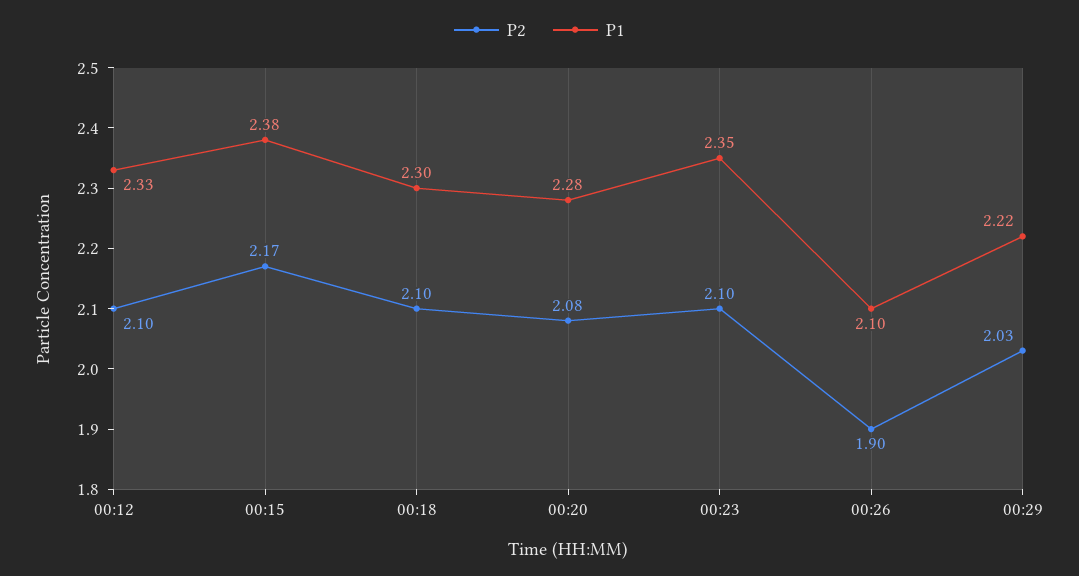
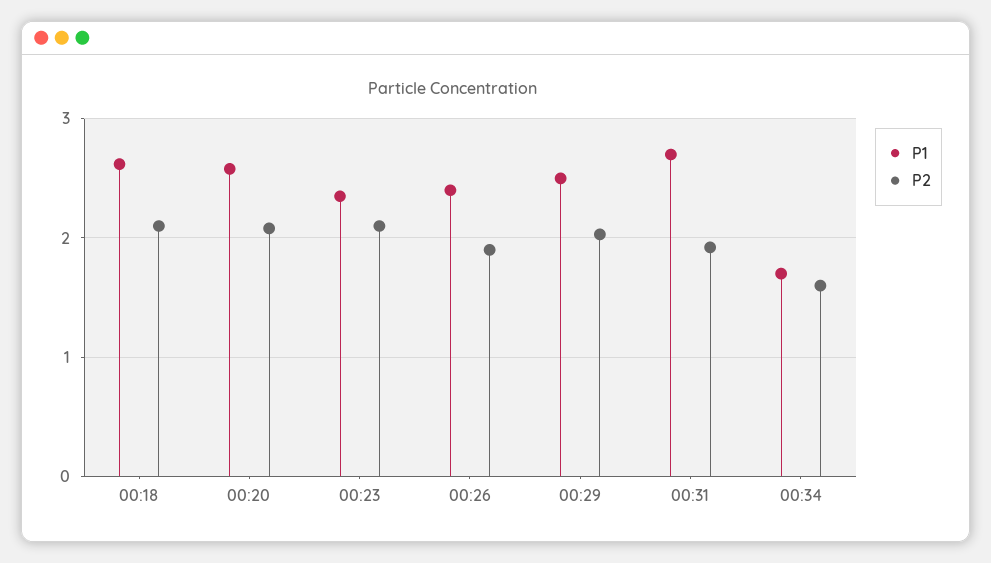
P2, 00:12: 2.1 -> none
P1, 00:12: 2.33 -> none
P2, 00:15: 2.17 -> none
P1, 00:15: 2.38 -> none
P1, 00:18: 2.3 -> 2.6
P1, 00:20: 2.28 -> 2.6
P1, 00:26: 2.1 -> 2.4
P1, 00:29: 2.22 -> 2.5
P1, 00:31: none -> 2.7
P2, 00:31: none -> 1.9
P1, 00:34: none -> 1.7
P2, 00:34: none -> 1.6

